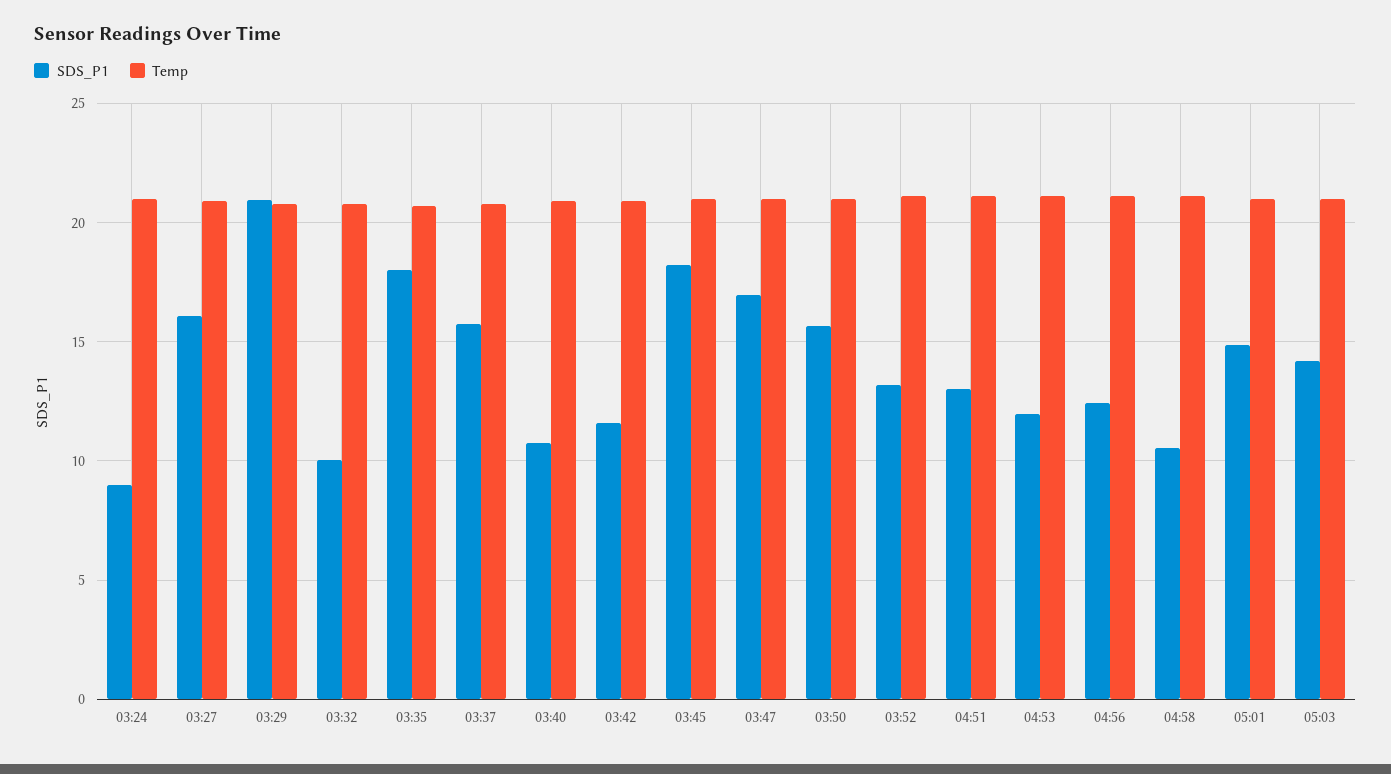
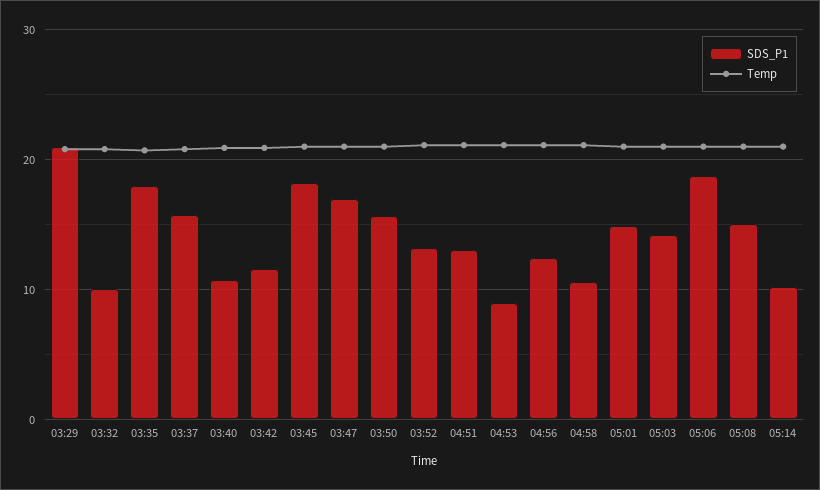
SDS_P1, 03:24: 9 -> none
Temp, 03:24: 21 -> none
SDS_P1, 03:27: 16 -> none
Temp, 03:27: 21 -> none
SDS_P1, 04:53: 12 -> 9
SDS_P1, 05:06: none -> 19
Temp, 05:06: none -> 21
SDS_P1, 05:08: none -> 15
Temp, 05:08: none -> 21
SDS_P1, 05:14: none -> 10
Temp, 05:14: none -> 21

